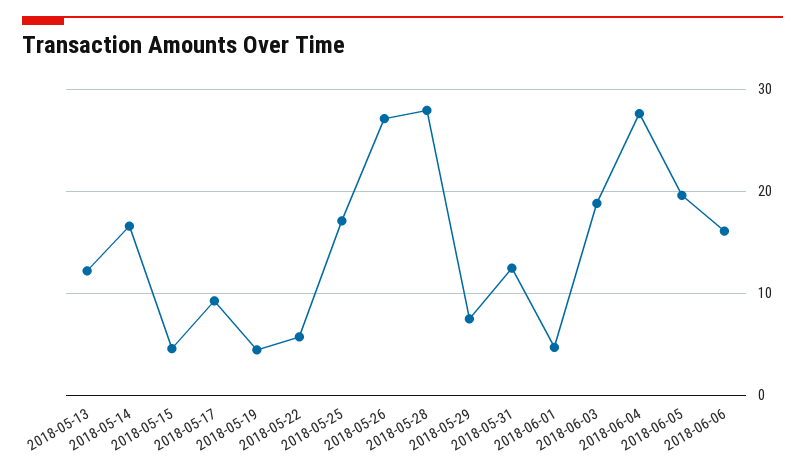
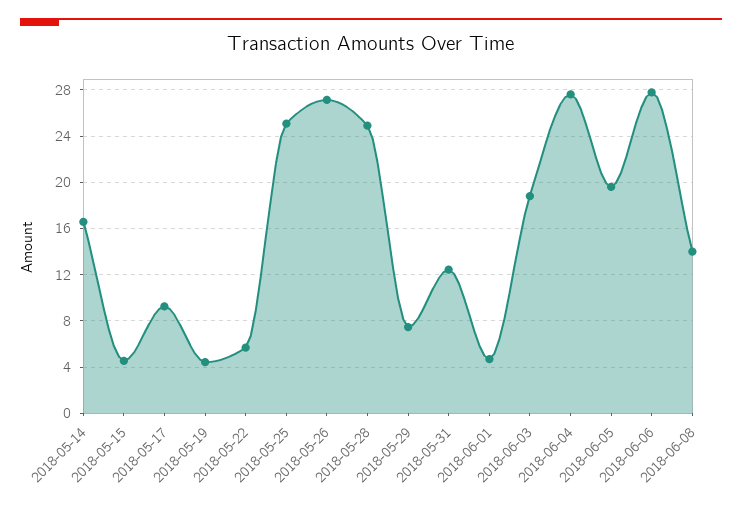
2018-05-13: 12 -> none
2018-05-25: 17 -> 25
2018-05-28: 28 -> 25
2018-06-06: 16 -> 28
2018-06-08: none -> 14

